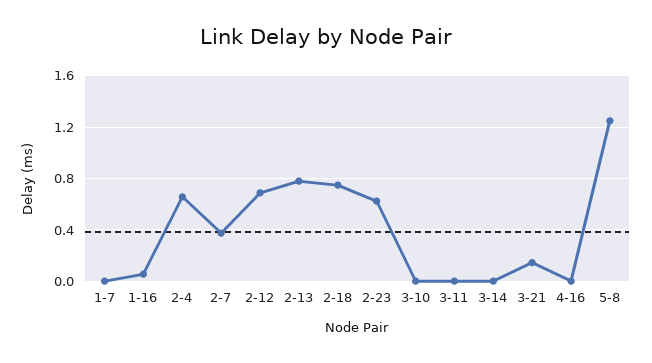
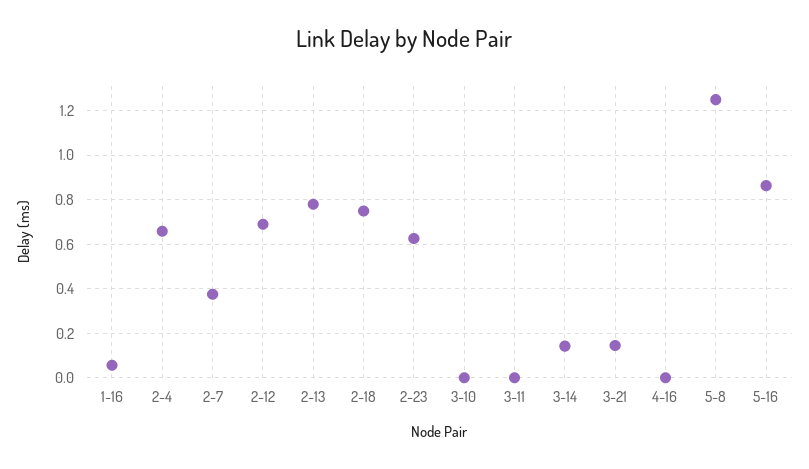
1-7: 0 -> none
3-14: 0 -> 0.15
5-16: none -> 0.85

